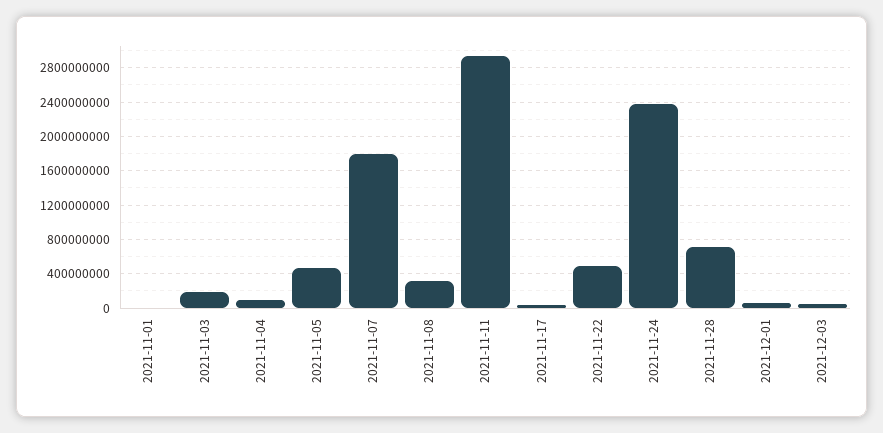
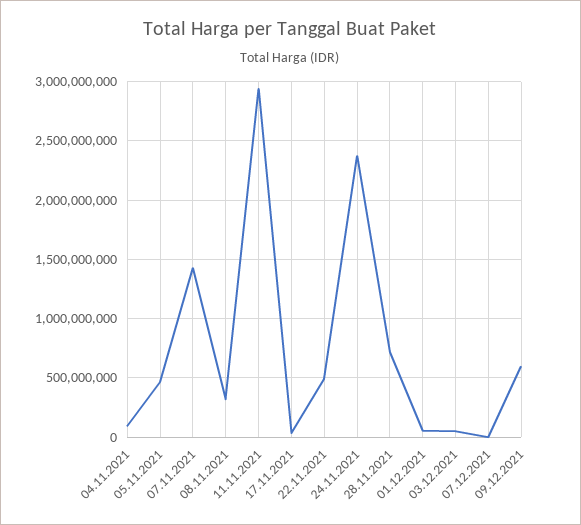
2021-11-01: 0 -> none
2021-11-03: 200000000 -> none
2021-11-07: 1800000000 -> 1400000000
07.12.2021: none -> 0
09.12.2021: none -> 600000000

